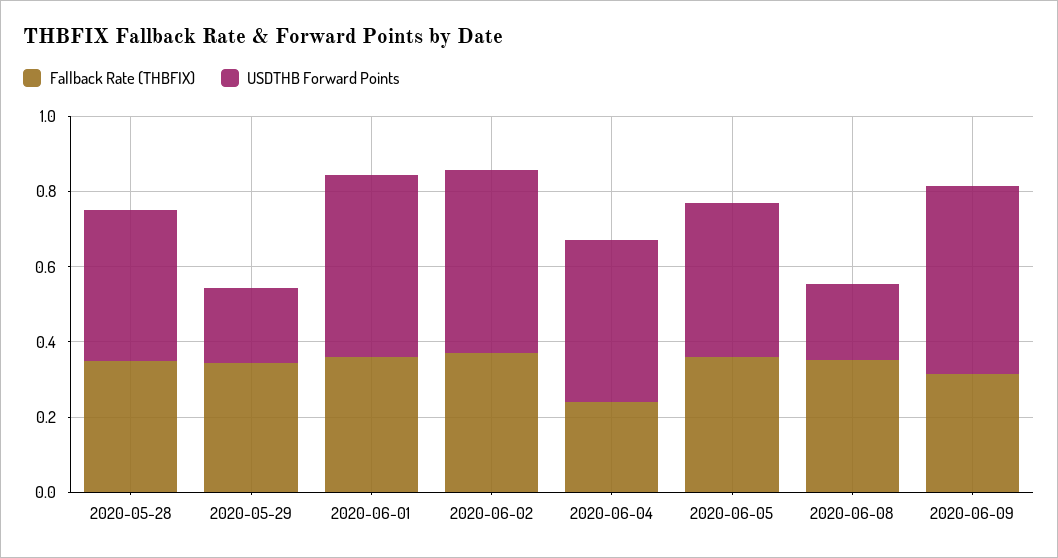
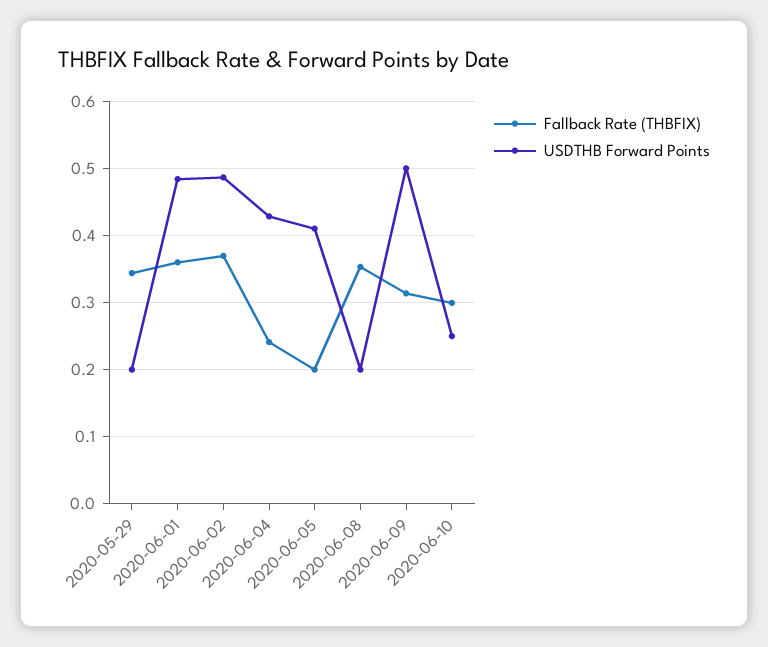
Fallback Rate (THBFIX), 2020-05-28: 0.35 -> none
USDTHB Forward Points, 2020-05-28: 0.4 -> none
Fallback Rate (THBFIX), 2020-06-05: 0.35 -> 0.2
Fallback Rate (THBFIX), 2020-06-10: none -> 0.3
USDTHB Forward Points, 2020-06-10: none -> 0.25

